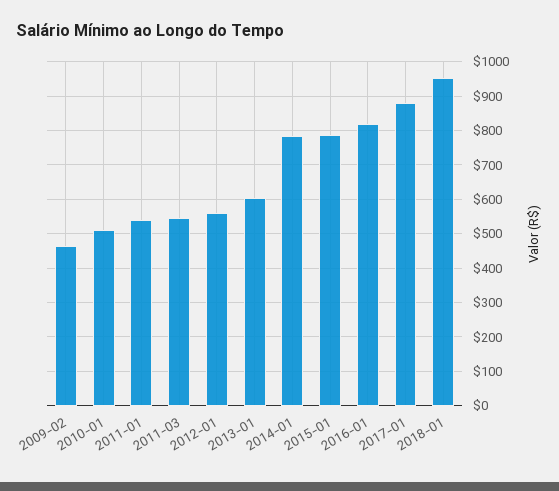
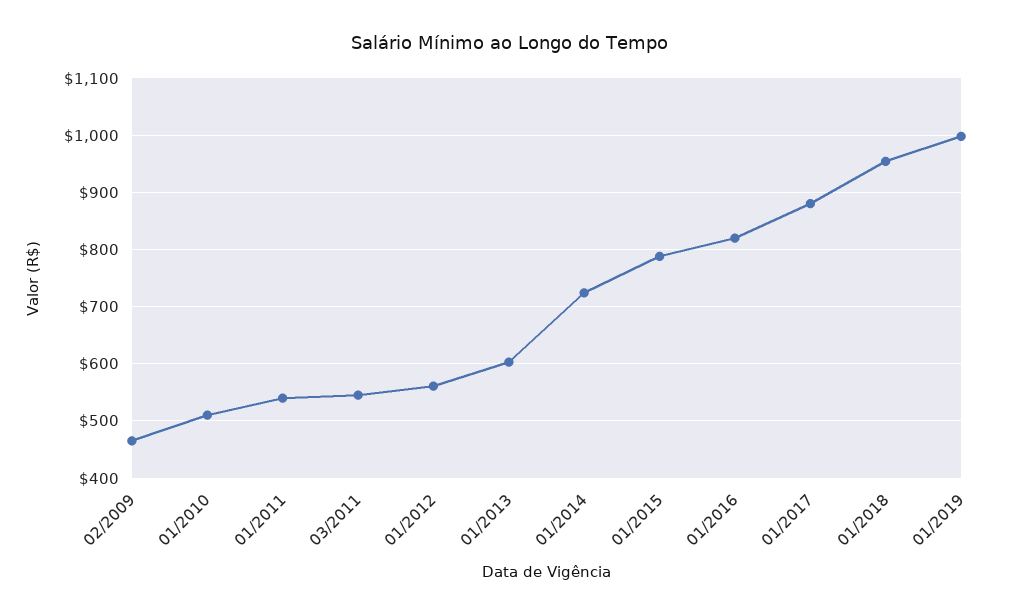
2014-01: 780 -> 720
01/2019: none -> 1000

